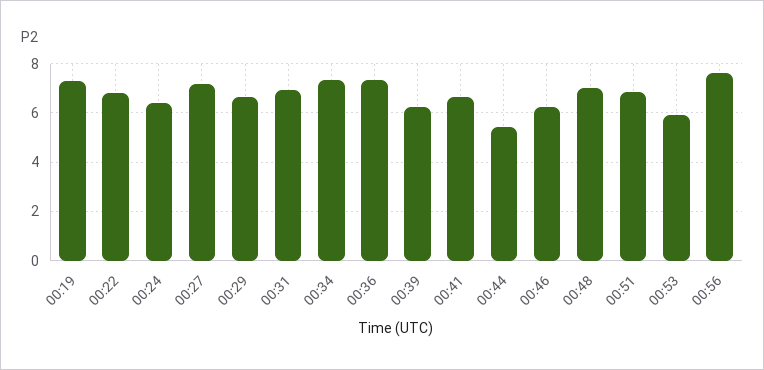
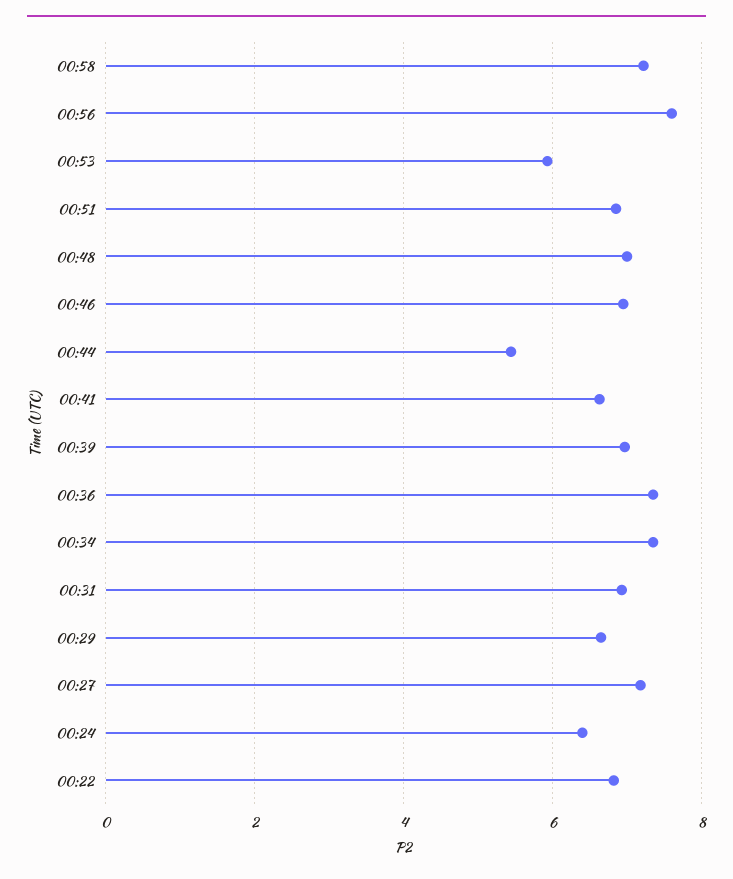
00:19: 7.25 -> none
00:39: 6.25 -> 7
00:46: 6.25 -> 7
00:58: none -> 7.2

